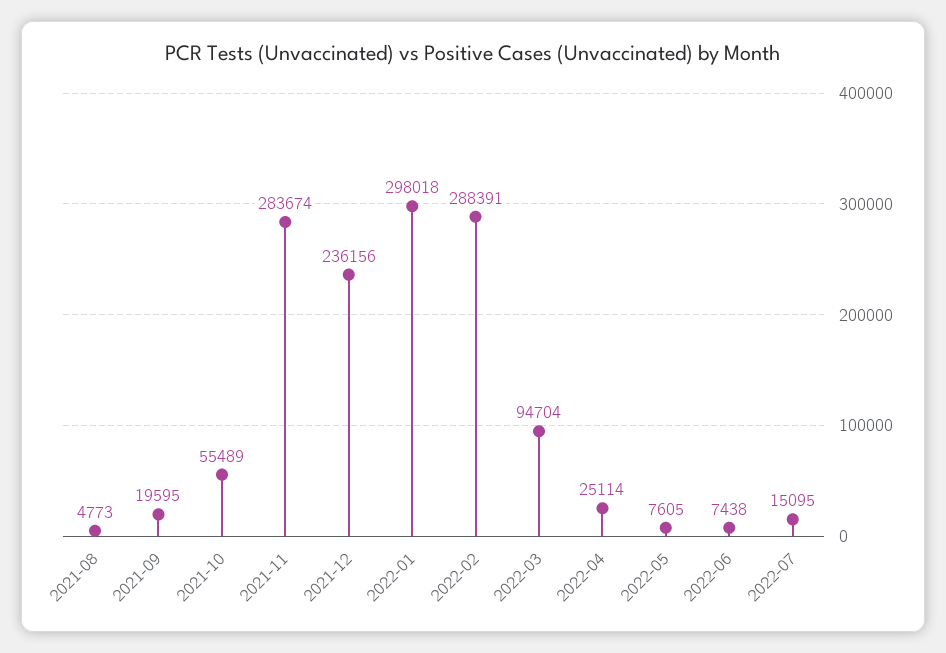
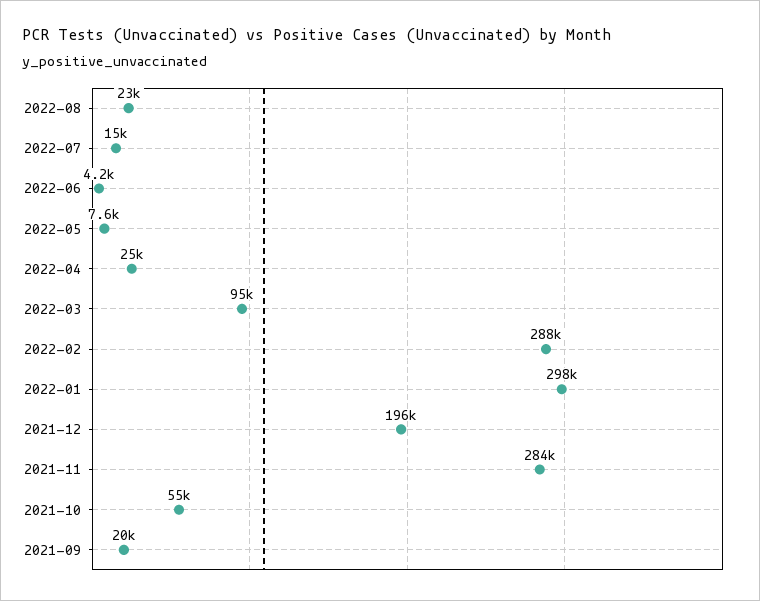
2021-08: 4773 -> none
2021-12: 236156 -> 196000
2022-06: 7438 -> 4200
2022-08: none -> 23000

